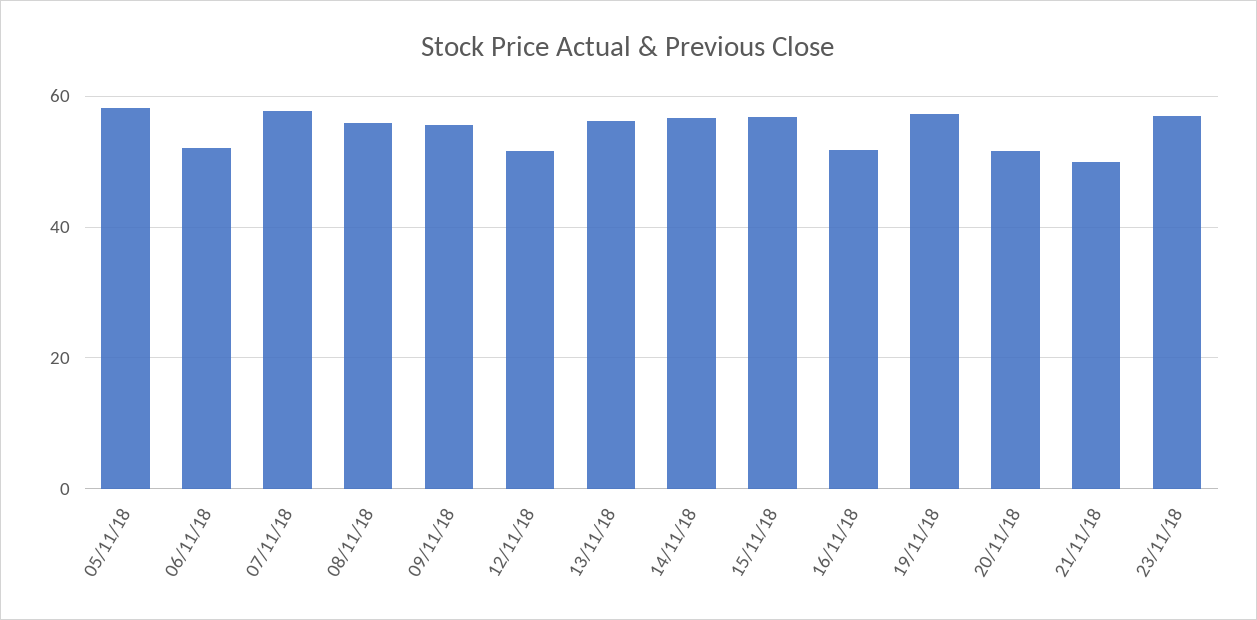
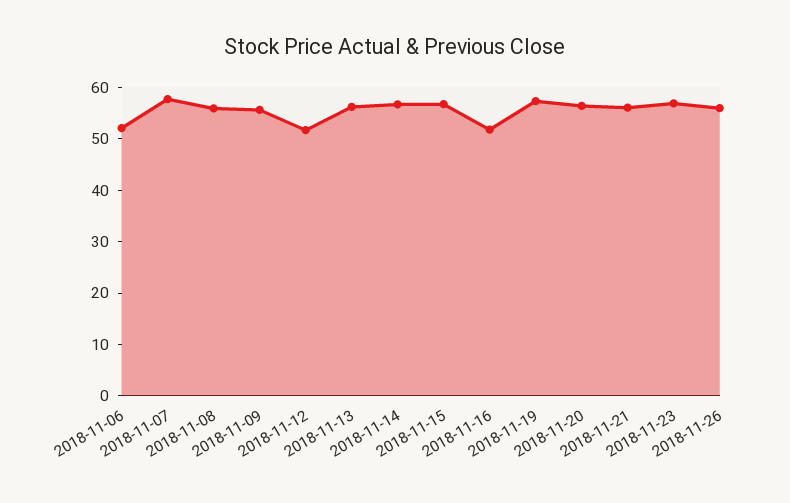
05/11/18: 58 -> none
20/11/18: 52 -> 56
21/11/18: 50 -> 56
2018-11-26: none -> 56

